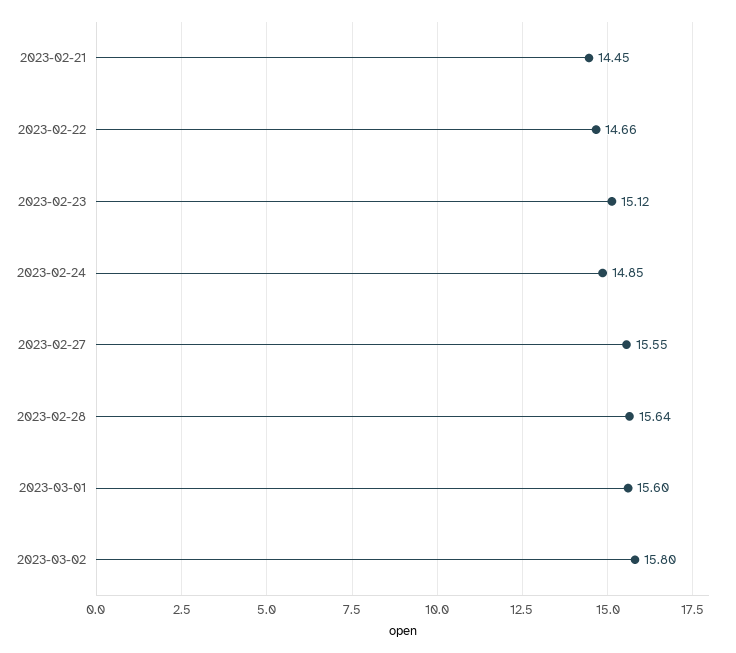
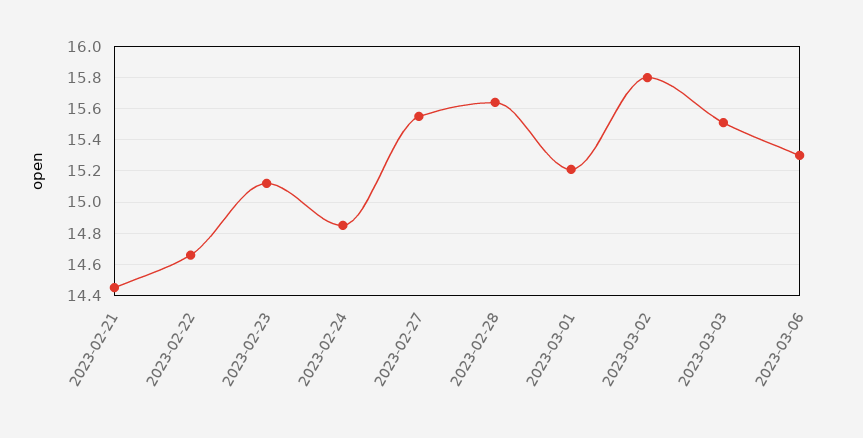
2023-03-01: 15.6 -> 15.2
2023-03-03: none -> 15.5
2023-03-06: none -> 15.3

